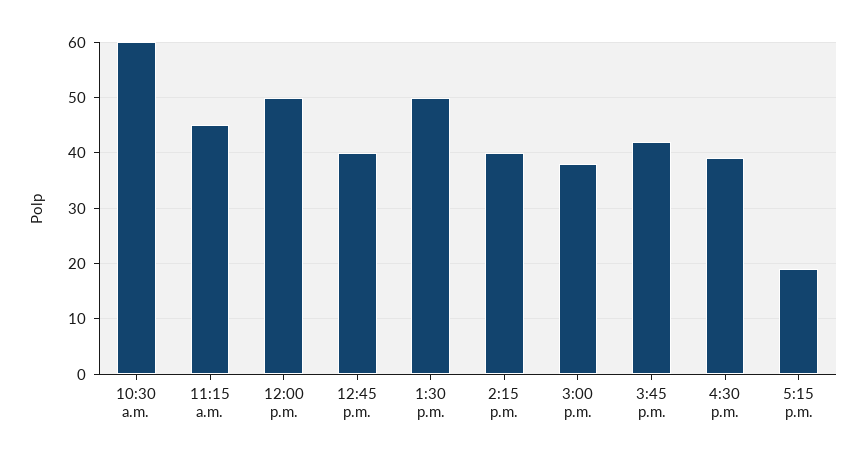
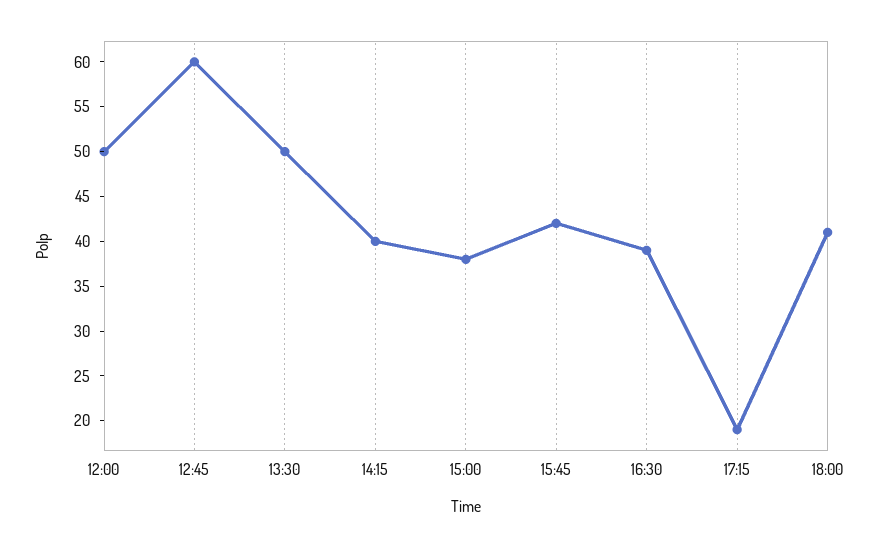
10:30 a.m.: 60 -> none
11:15 a.m.: 45 -> none
12:45 p.m.: 40 -> 60
18:00: none -> 41

